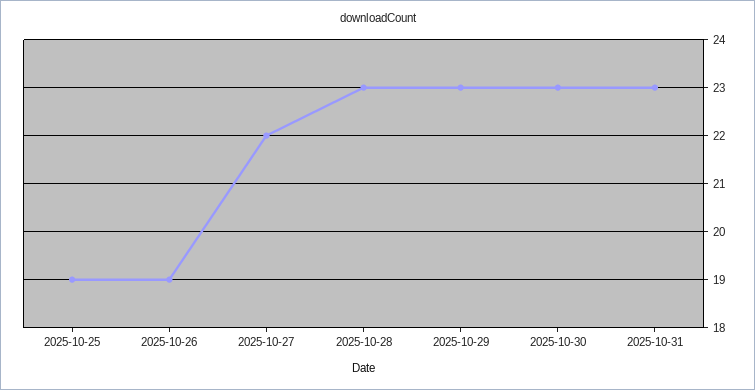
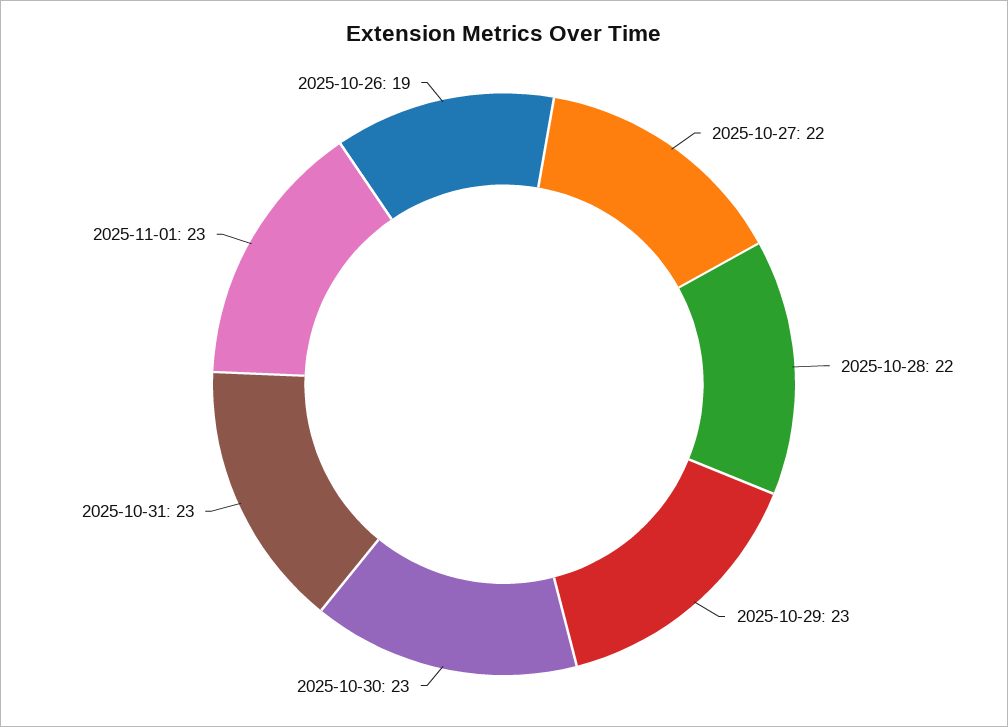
2025-10-25: 19 -> none
2025-10-28: 23 -> 22
2025-11-01: none -> 23

